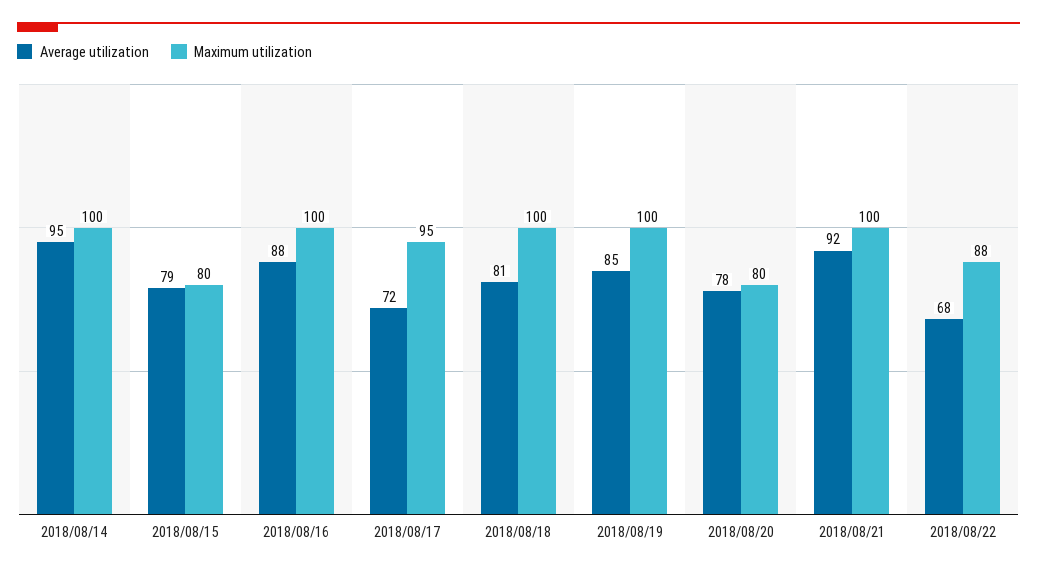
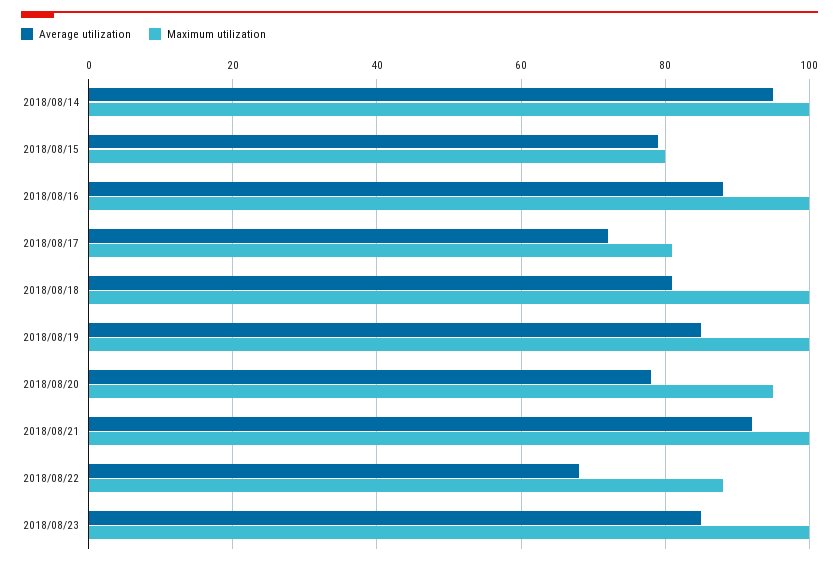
Maximum utilization, 2018/08/17: 95 -> 80
Maximum utilization, 2018/08/20: 80 -> 95
Average utilization, 2018/08/23: none -> 85
Maximum utilization, 2018/08/23: none -> 100

